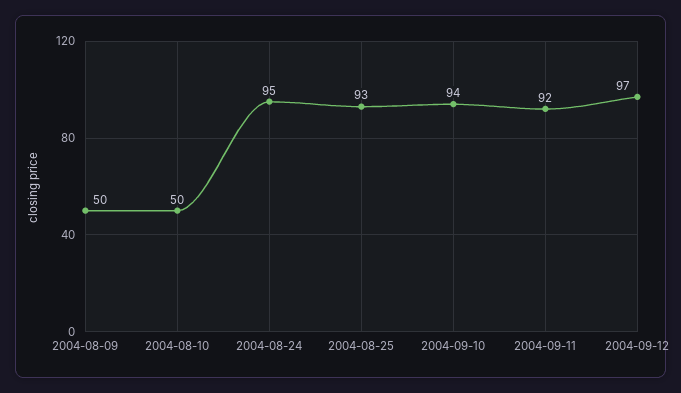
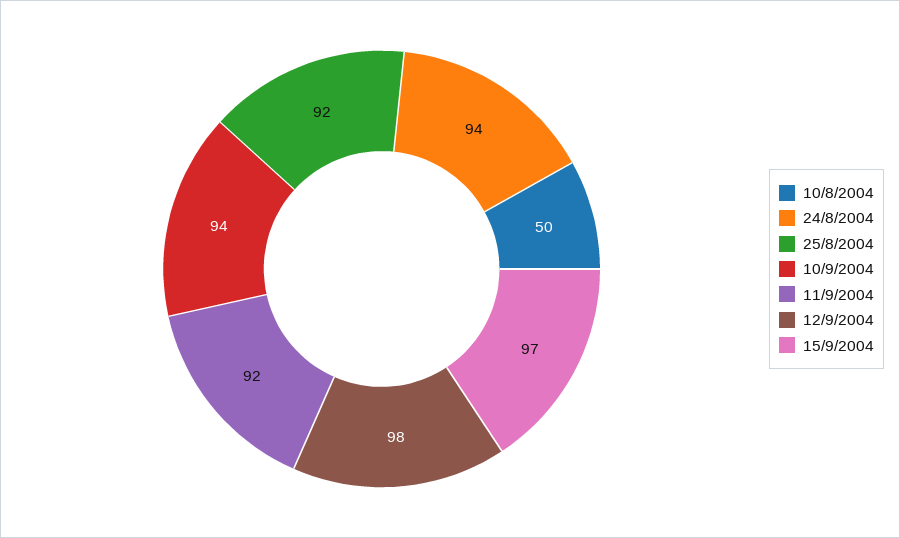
2004-08-09: 50 -> none
2004-08-24: 95 -> 94
2004-08-25: 93 -> 92
2004-09-12: 97 -> 98
15/9/2004: none -> 97

